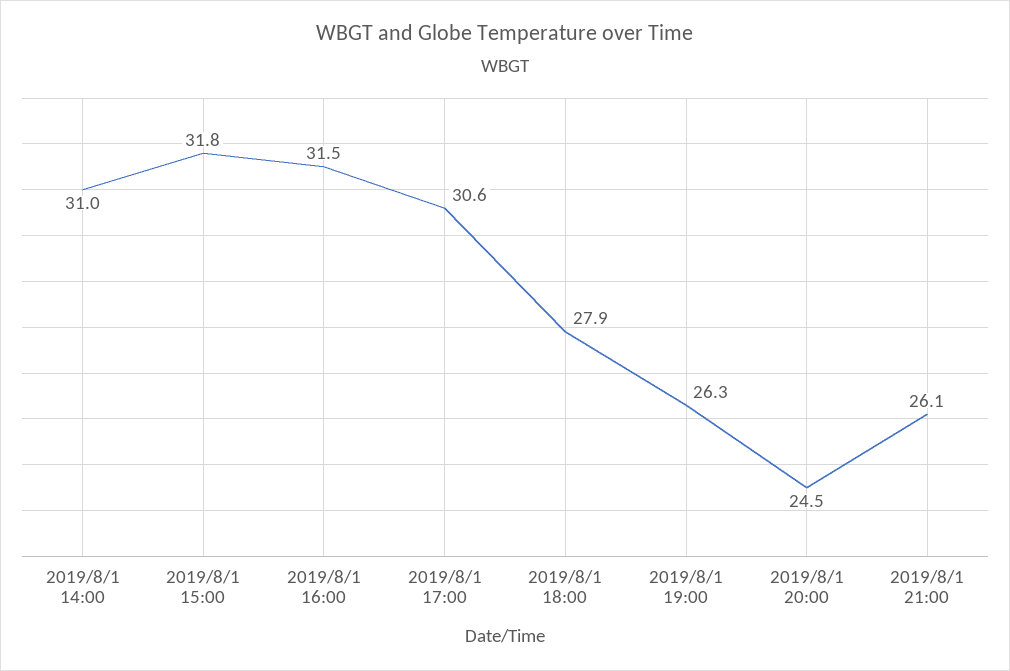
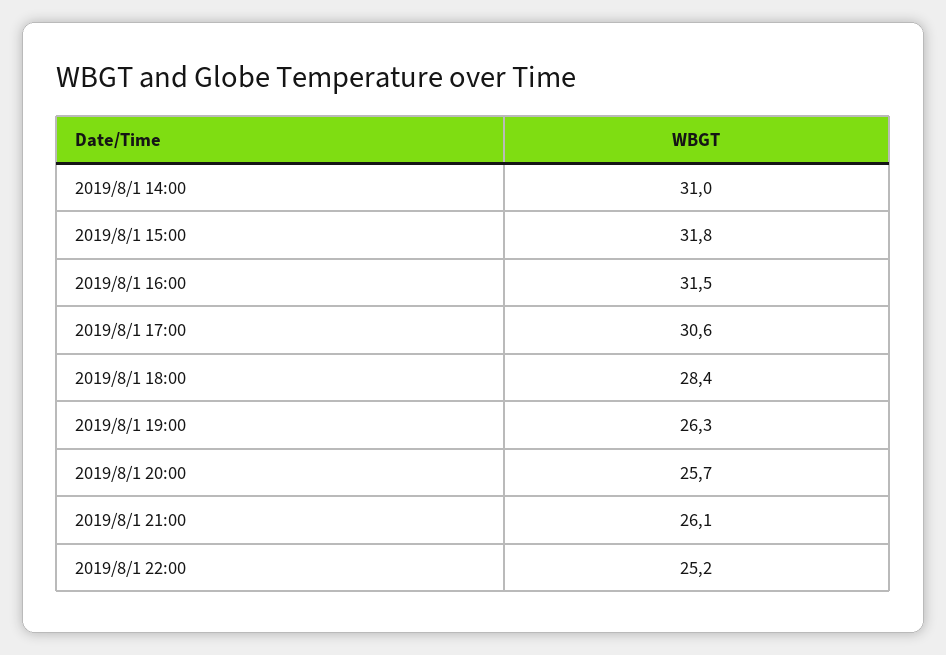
2019/8/1 18:00: 27.9 -> 28.4
2019/8/1 20:00: 24.5 -> 25.7
2019/8/1 22:00: none -> 25.2

